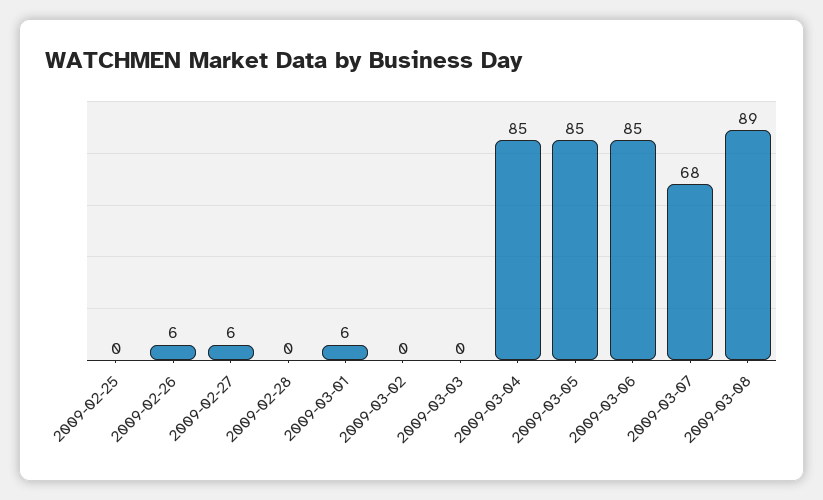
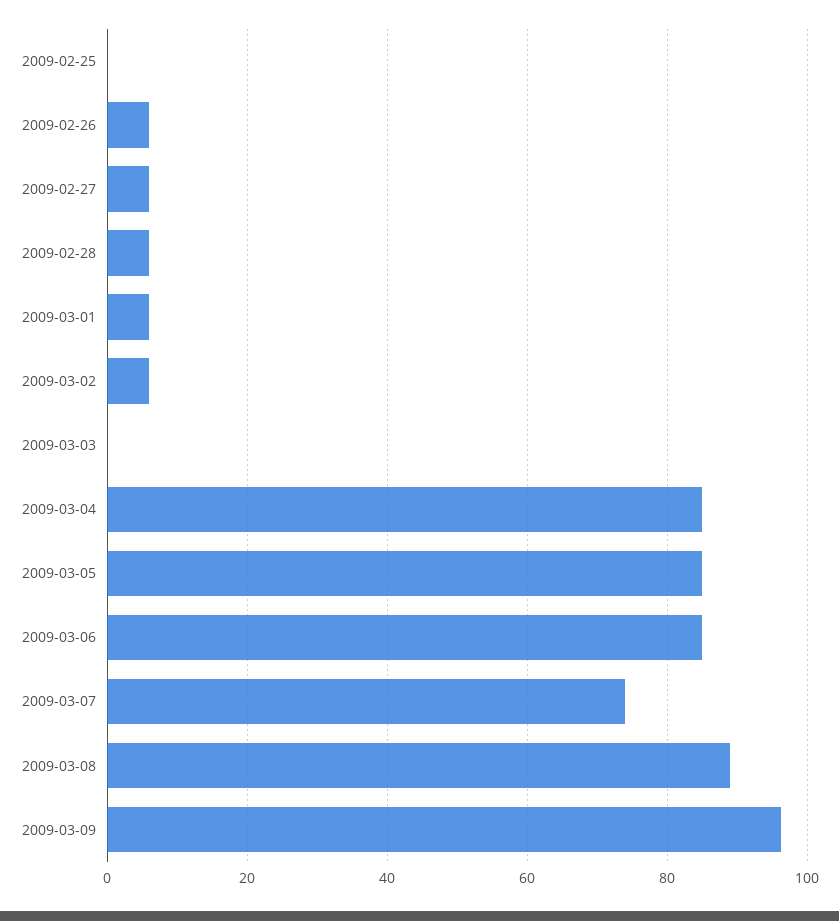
2009-02-28: 0 -> 6
2009-03-02: 0 -> 6
2009-03-07: 68 -> 74
2009-03-09: none -> 96

